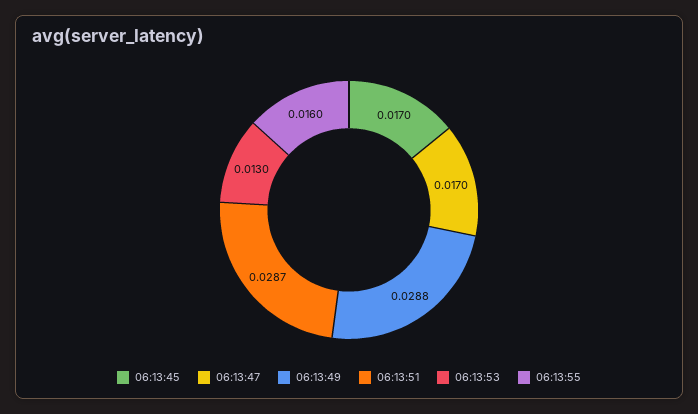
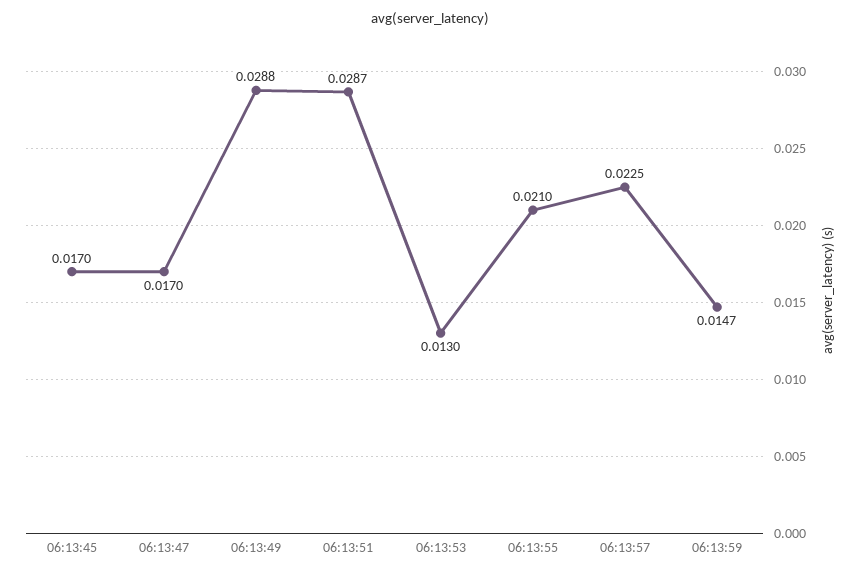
06:13:55: 0.016 -> 0.021
06:13:57: none -> 0.0225
06:13:59: none -> 0.0147

